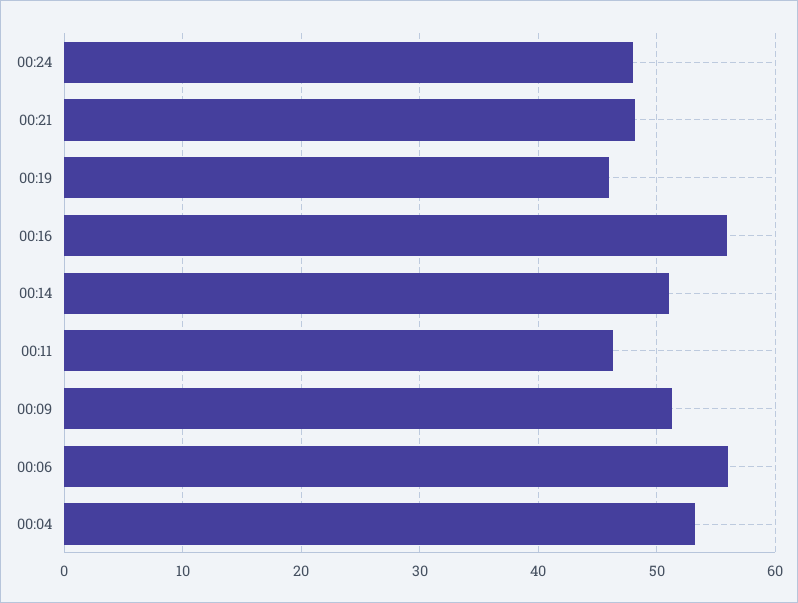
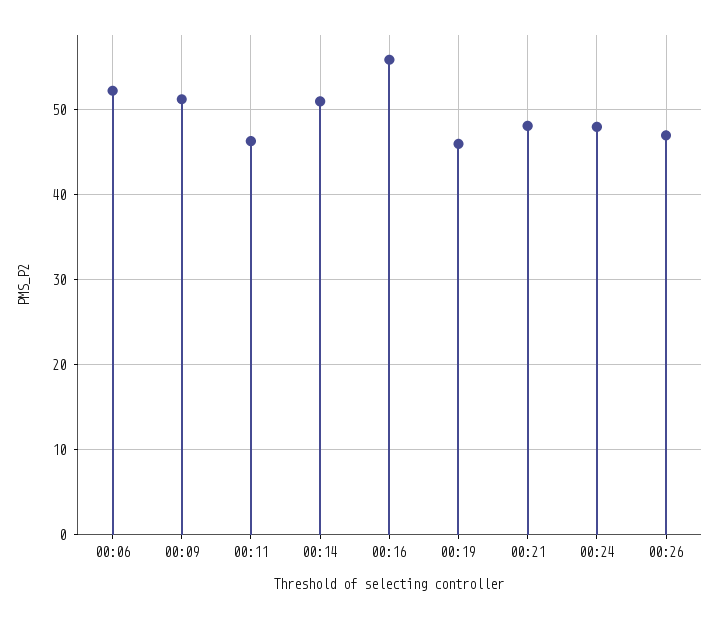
00:06: 56 -> 52
00:04: 53 -> none
00:26: none -> 47

